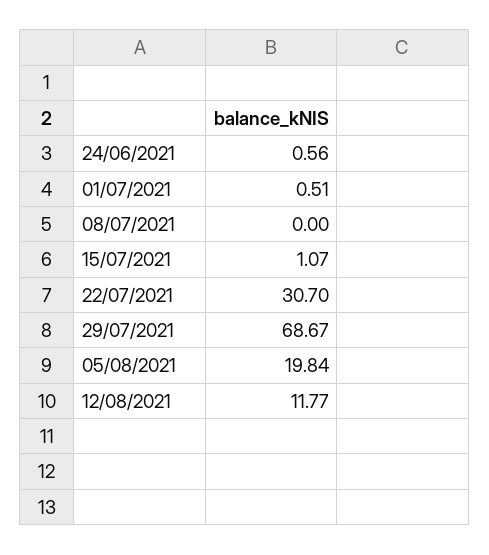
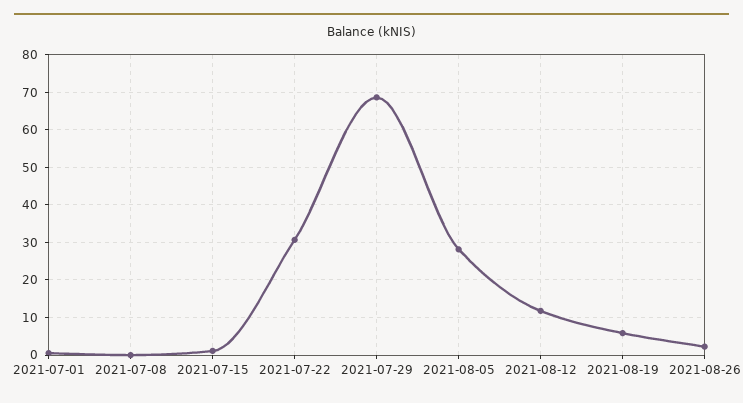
24/06/2021: 0.56 -> none
05/08/2021: 19.84 -> 28
2021-08-19: none -> 6
2021-08-26: none -> 2

